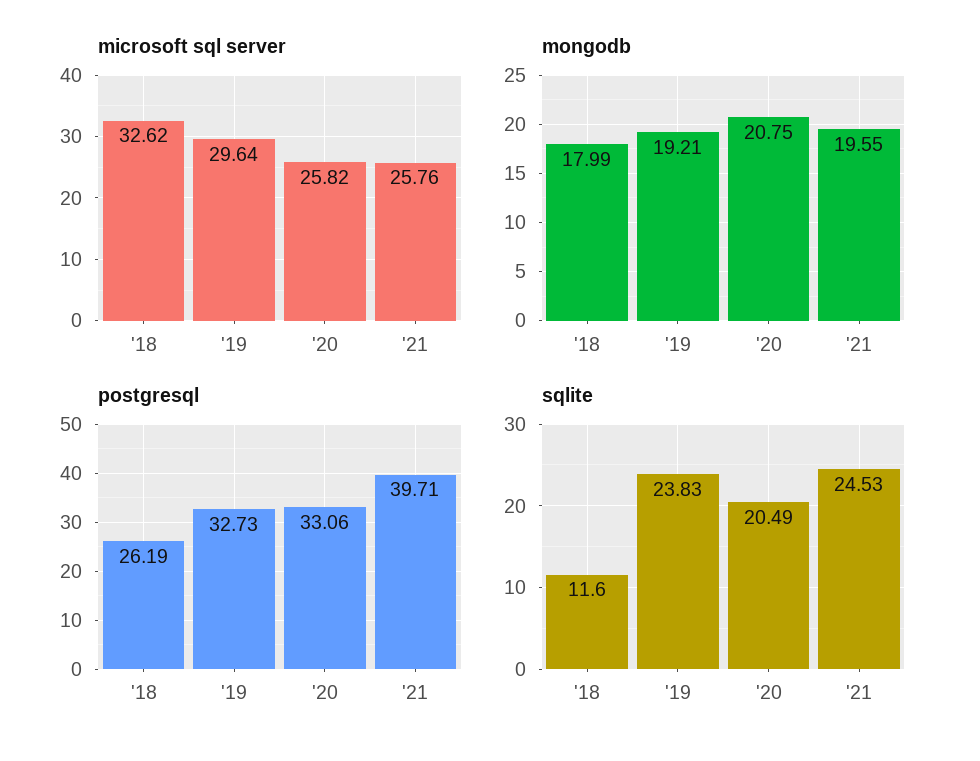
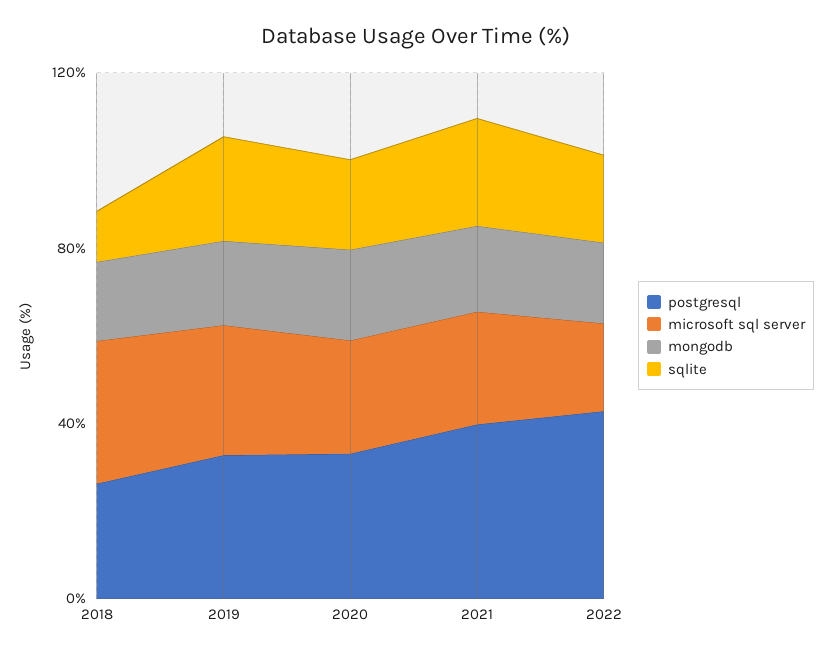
postgresql, 2022: none -> 40
microsoft sql server, 2022: none -> 20
mongodb, 2022: none -> 20
sqlite, 2022: none -> 20

